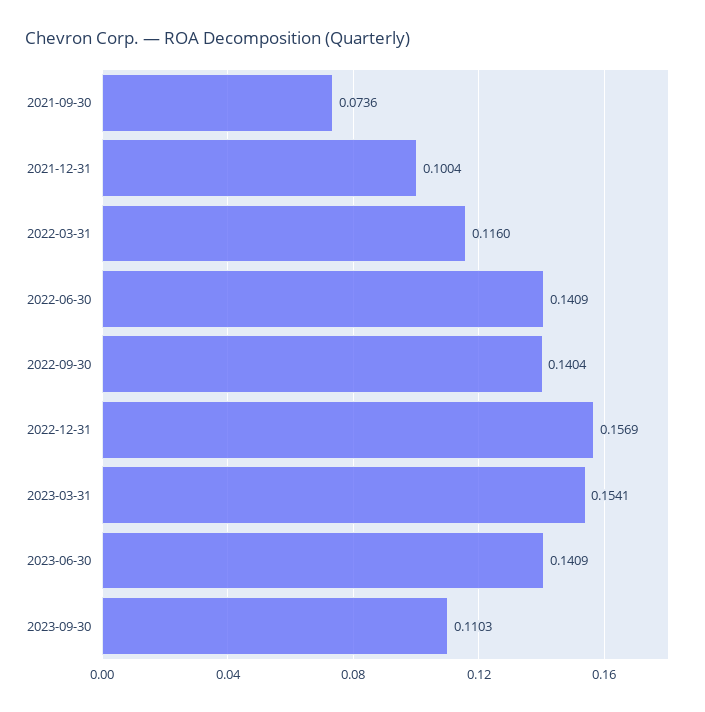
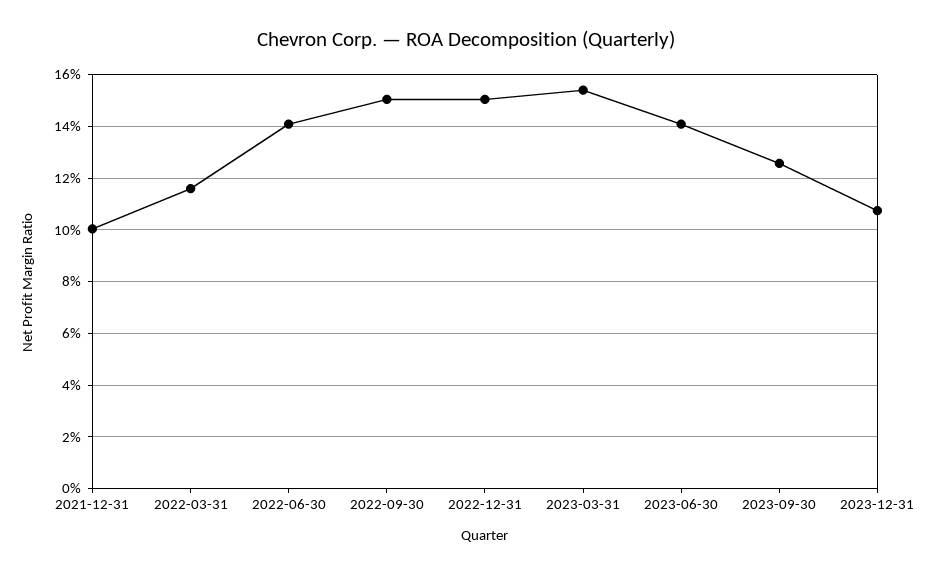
2021-09-30: 0.0736 -> none
2022-09-30: 0.1404 -> 0.15
2022-12-31: 0.1569 -> 0.15
2023-09-30: 0.1103 -> 0.125
2023-12-31: none -> 0.1075

